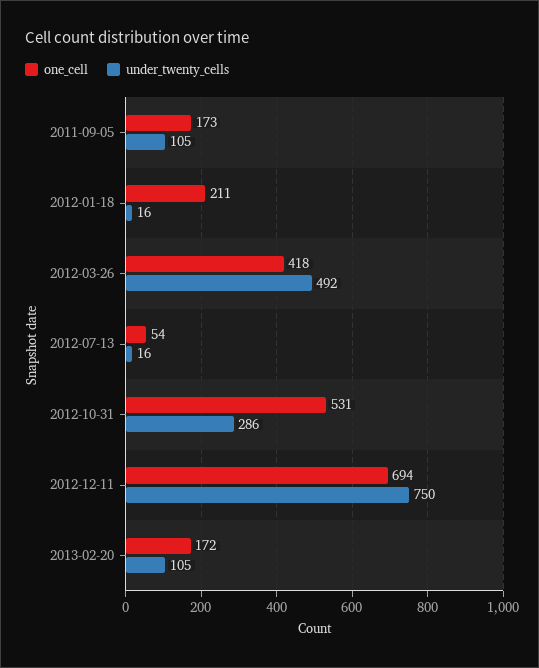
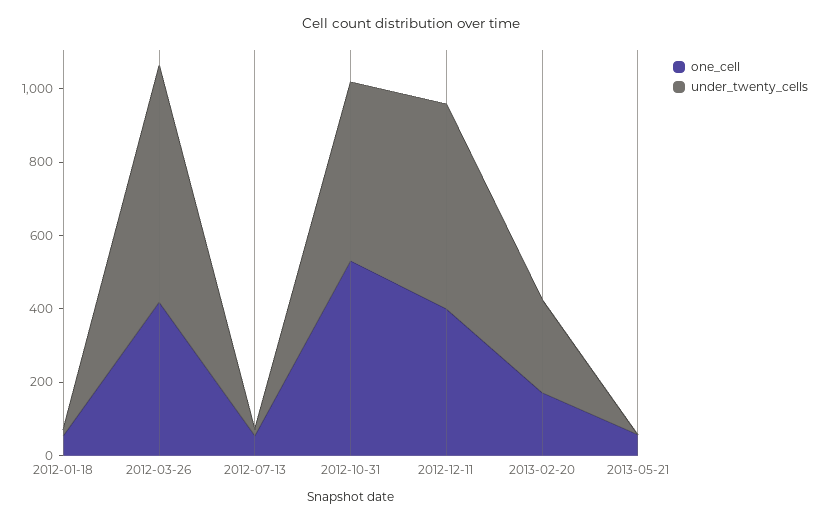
one_cell, 2011-09-05: 173 -> none
under_twenty_cells, 2011-09-05: 105 -> none
one_cell, 2012-01-18: 211 -> 50
under_twenty_cells, 2012-03-26: 492 -> 650
under_twenty_cells, 2012-10-31: 286 -> 500
one_cell, 2012-12-11: 694 -> 400
under_twenty_cells, 2012-12-11: 750 -> 550
under_twenty_cells, 2013-02-20: 105 -> 250
one_cell, 2013-05-21: none -> 50
under_twenty_cells, 2013-05-21: none -> 0

